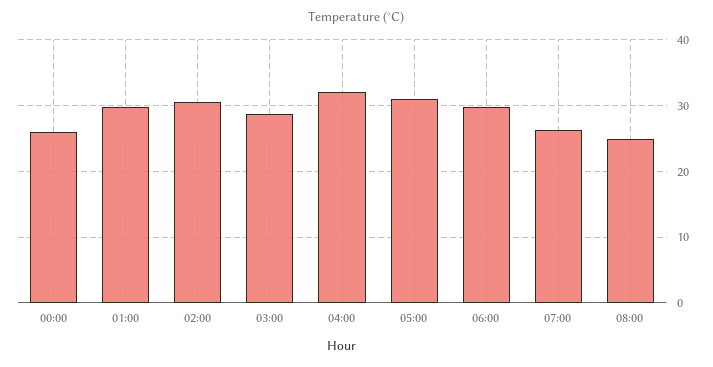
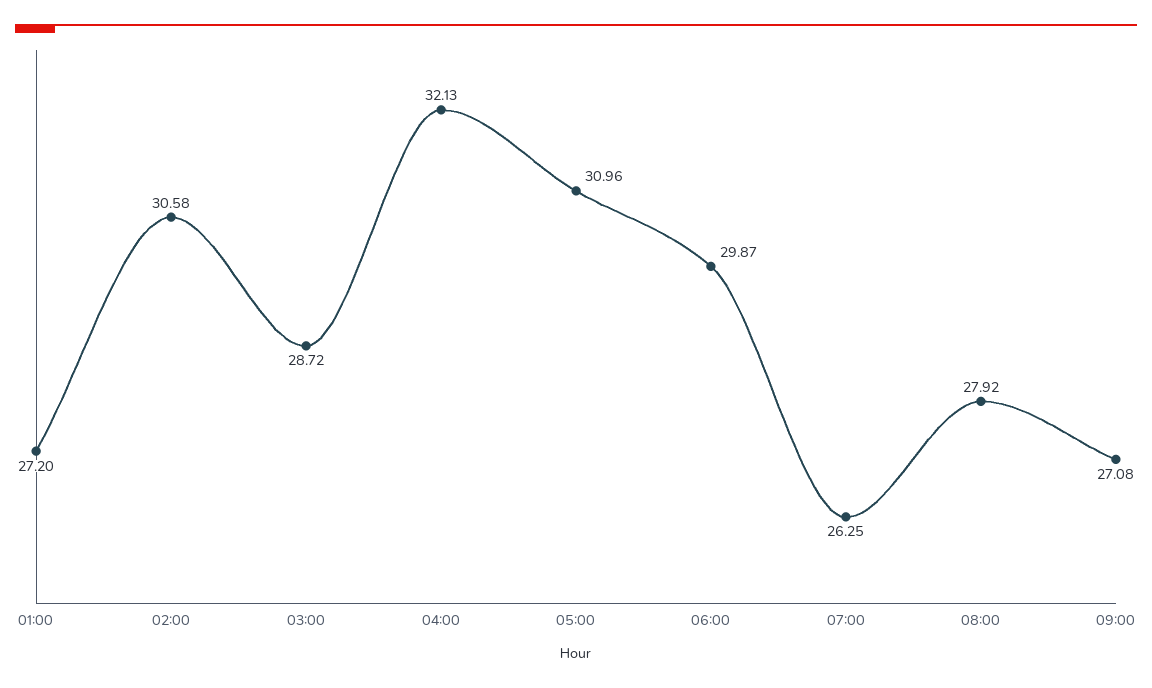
00:00: 26 -> none
01:00: 30 -> 27.2
08:00: 25 -> 27.92
09:00: none -> 27.08

